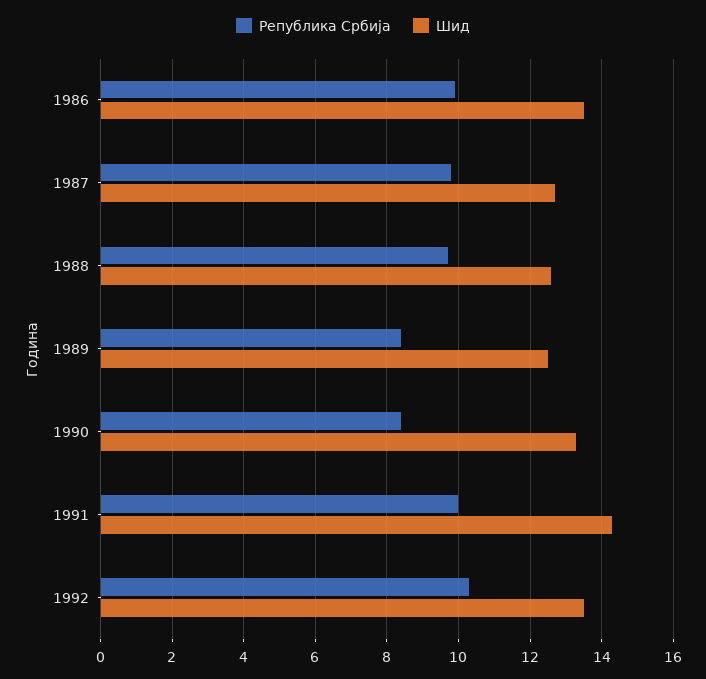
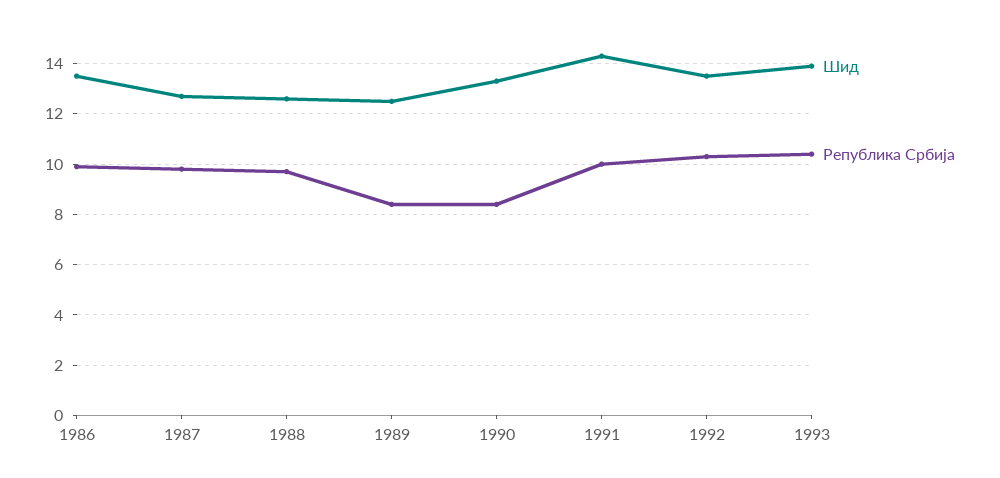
Шид, 1993: none -> 14
Република Србија, 1993: none -> 10.5

